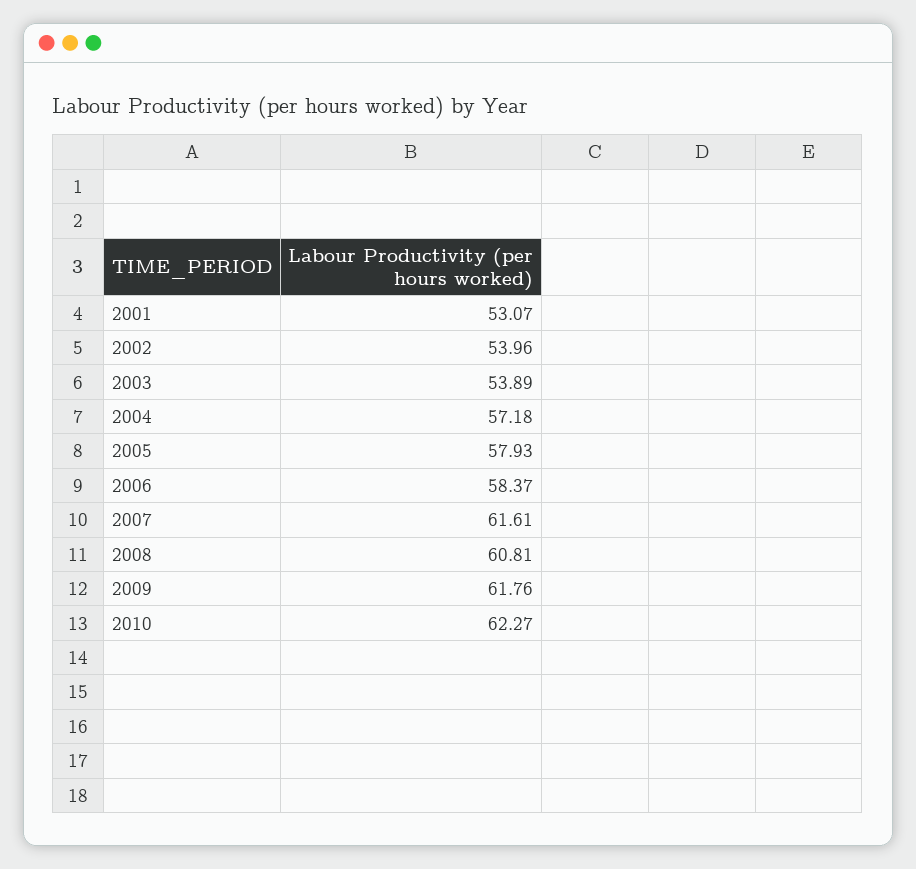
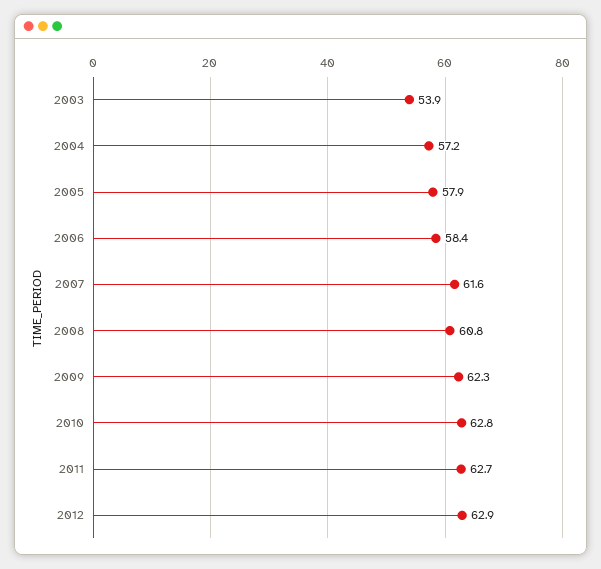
2001: 53.07 -> none
2002: 53.96 -> none
2009: 61.76 -> 62.3
2010: 62.27 -> 62.8
2011: none -> 62.7
2012: none -> 62.9

